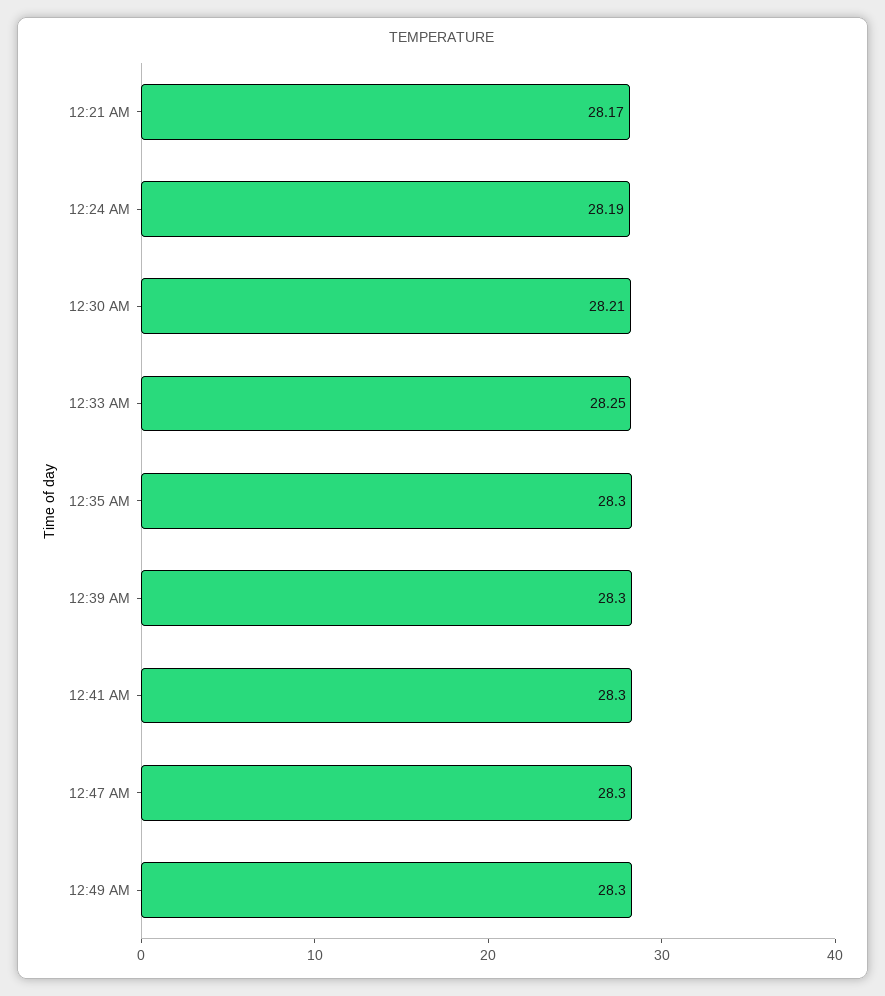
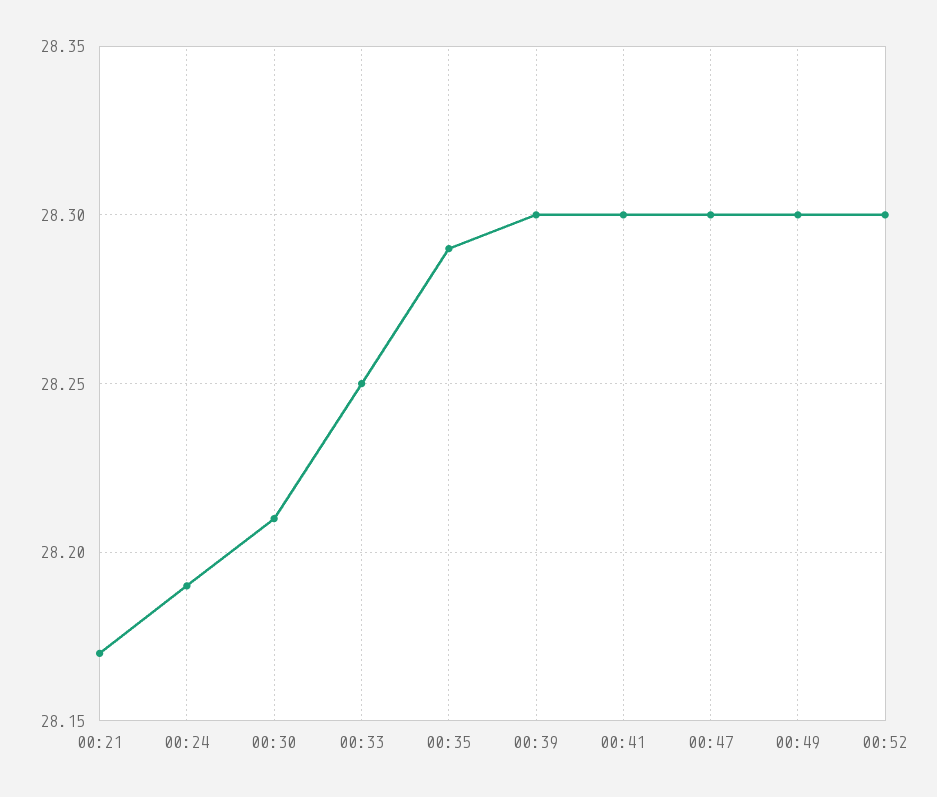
12:35 AM: 28.3 -> 28.29
00:52: none -> 28.3

